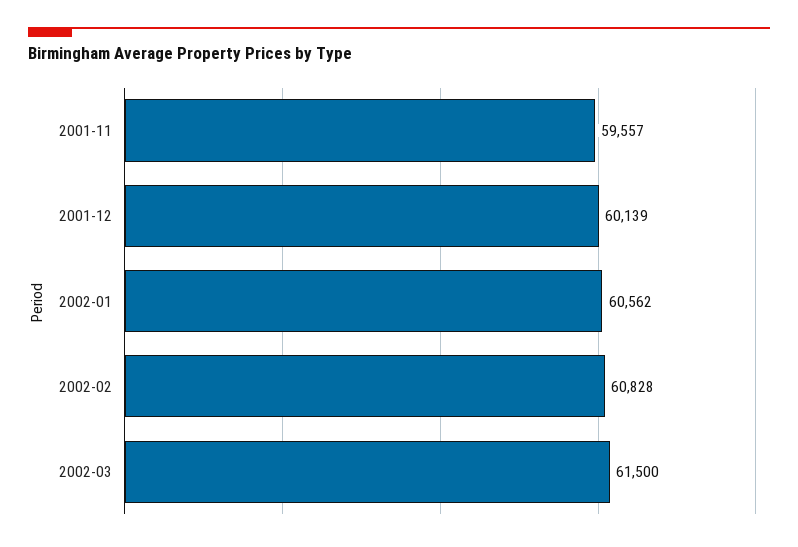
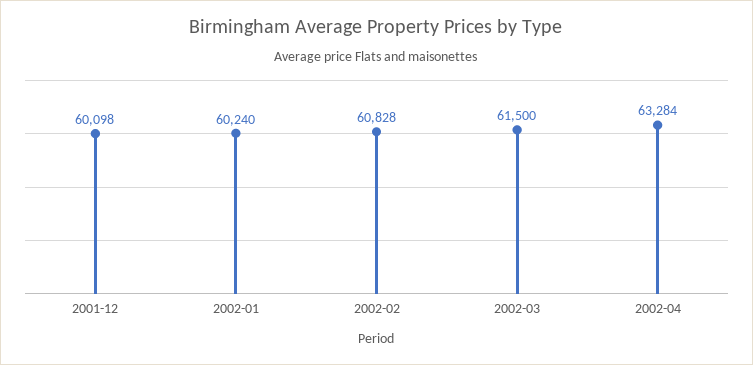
2001-11: 59557 -> none
2001-12: 60139 -> 60098
2002-01: 60562 -> 60240
2002-04: none -> 63284

